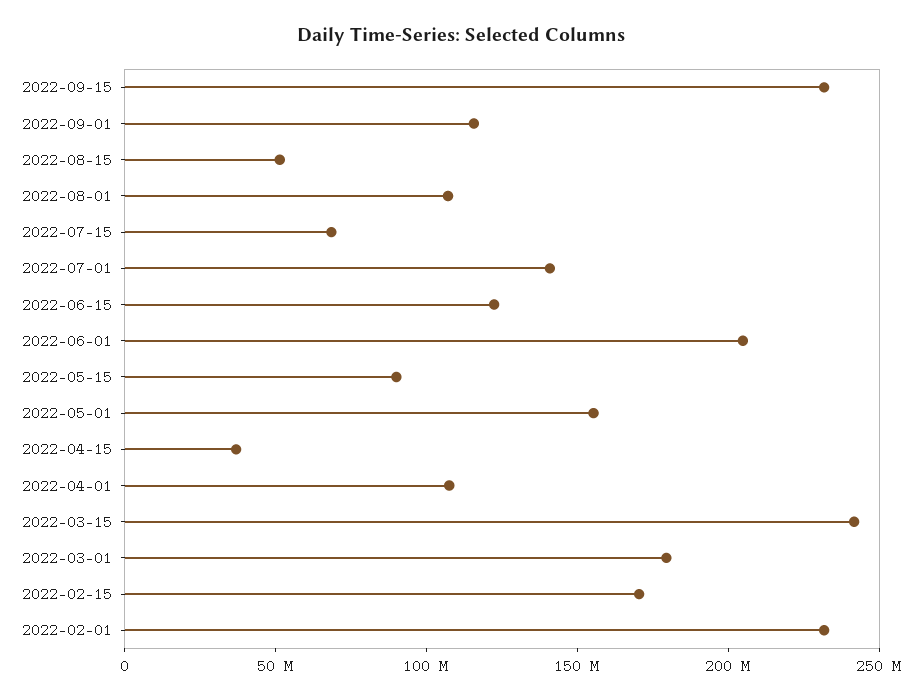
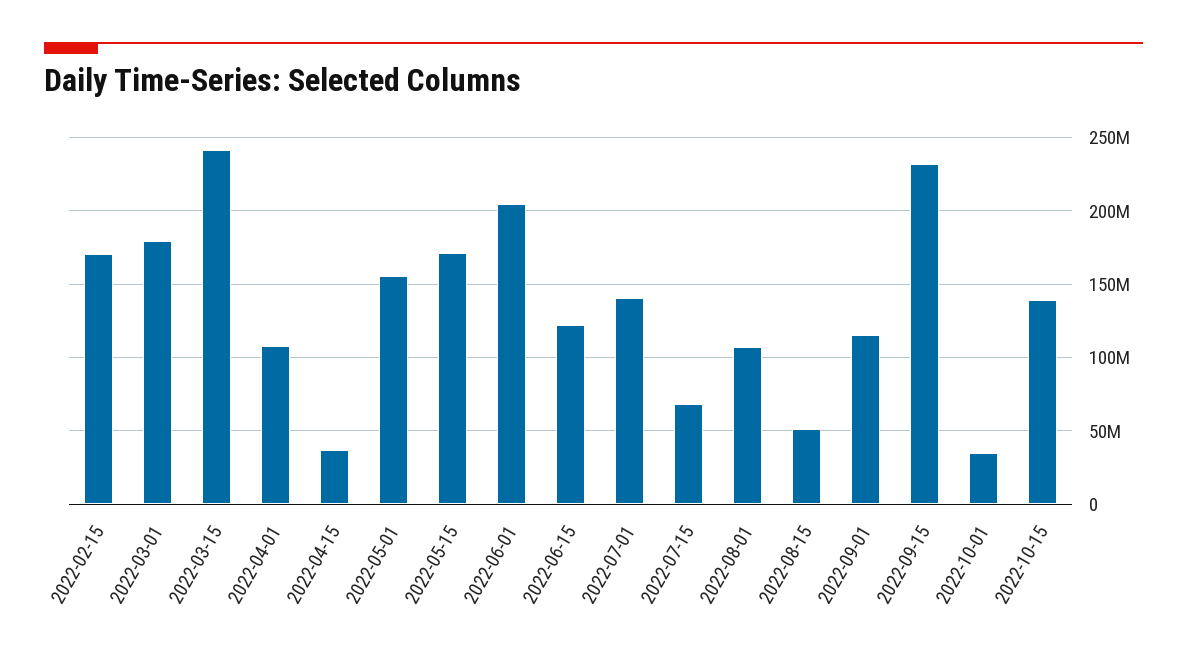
2022-05-15: 90000000 -> 170000000
2022-02-01: 230000000 -> none
2022-10-01: none -> 35000000
2022-10-15: none -> 140000000

